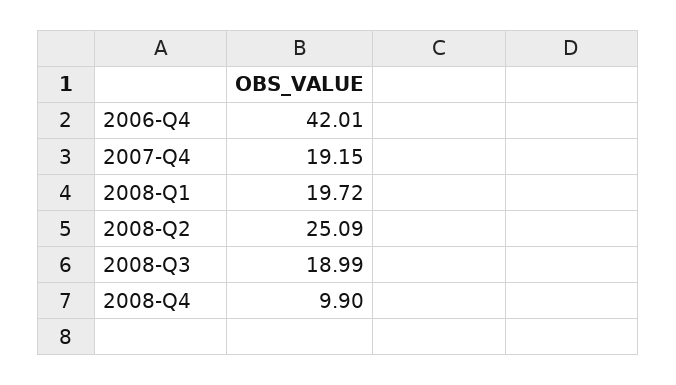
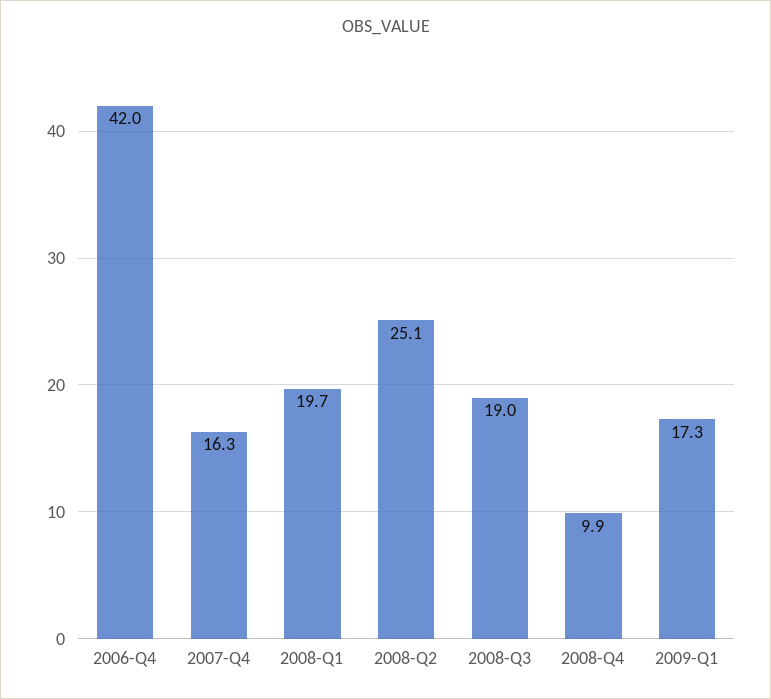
2007-Q4: 19.15 -> 16.3
2009-Q1: none -> 17.3

